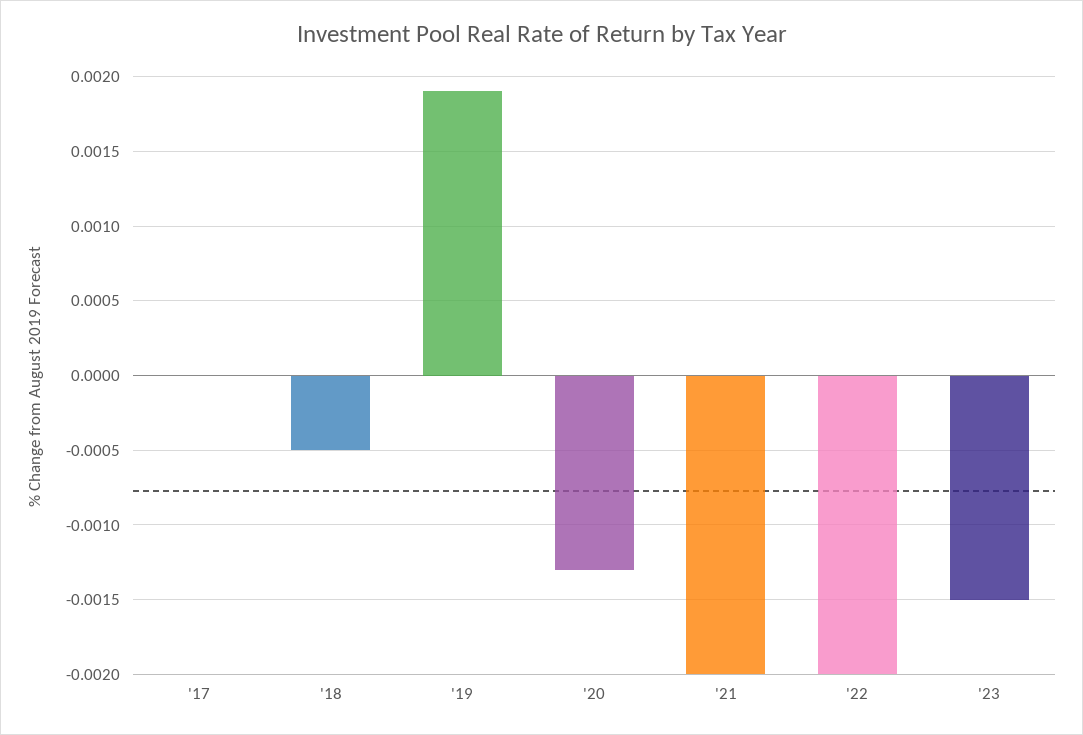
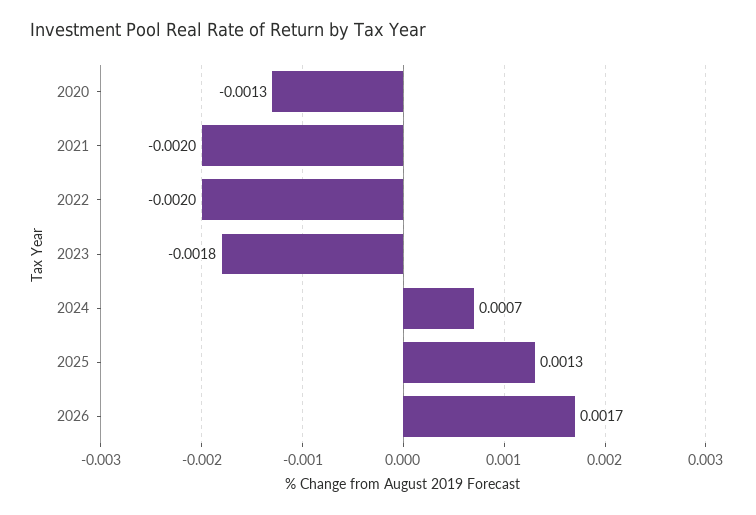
'17: 0 -> none
'18: -0.0005 -> none
'19: 0.0019 -> none
'23: -0.0015 -> -0.0018
2024: none -> 0.0007
2025: none -> 0.0013
2026: none -> 0.0017

